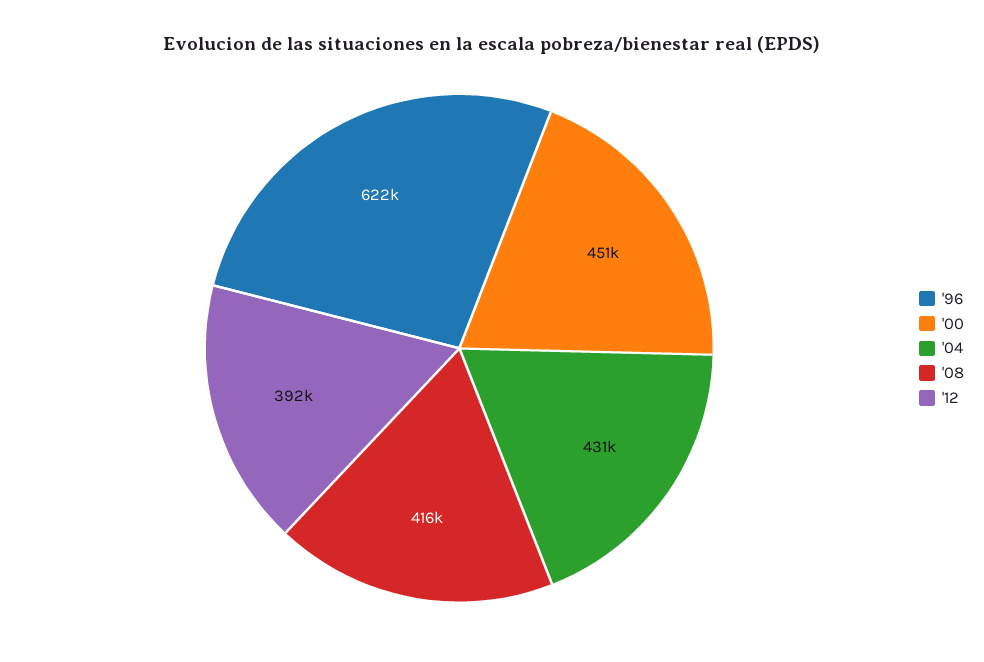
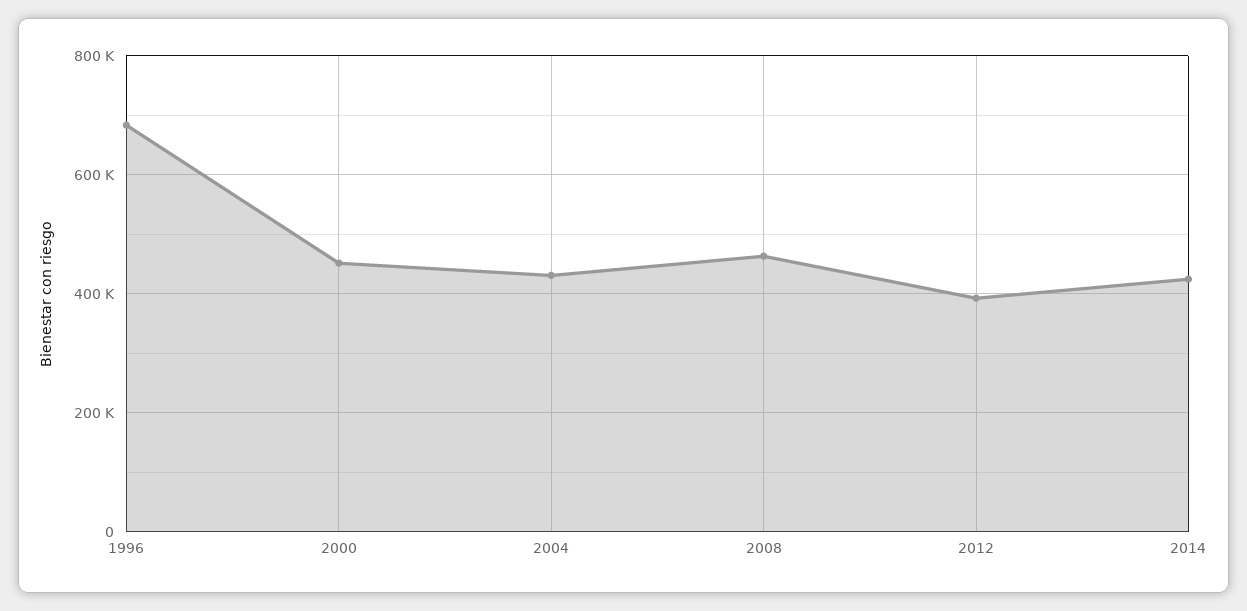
'96: 622000 -> 680000
'08: 416000 -> 460000
2014: none -> 420000

